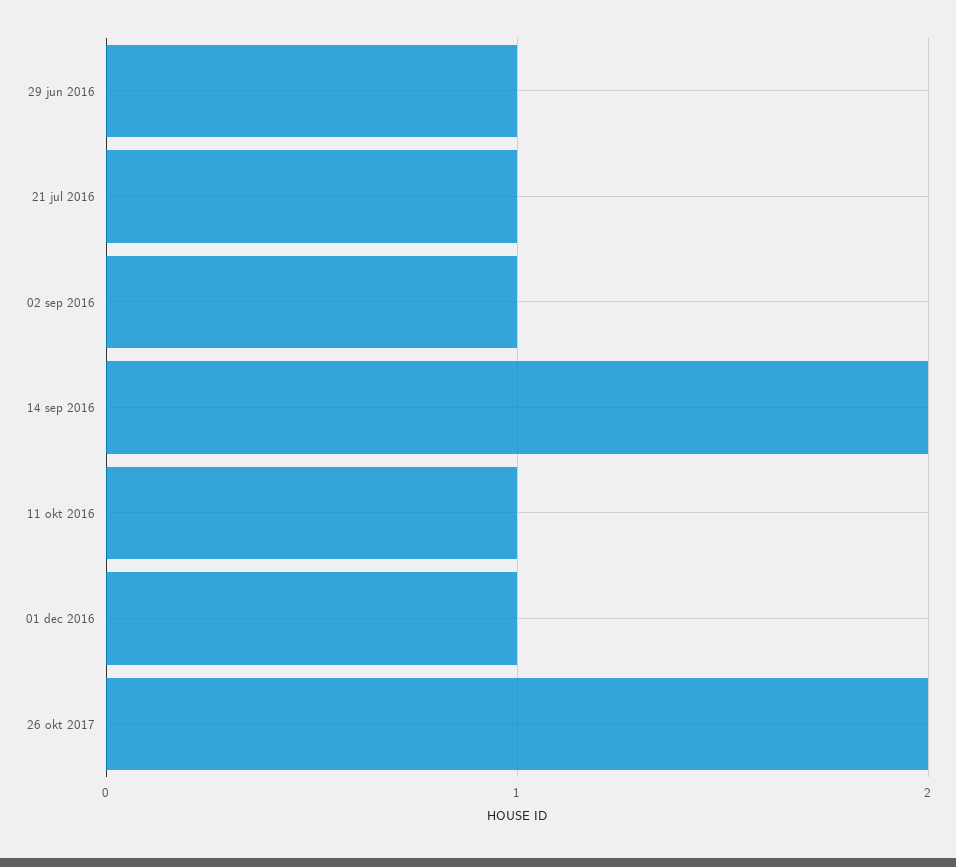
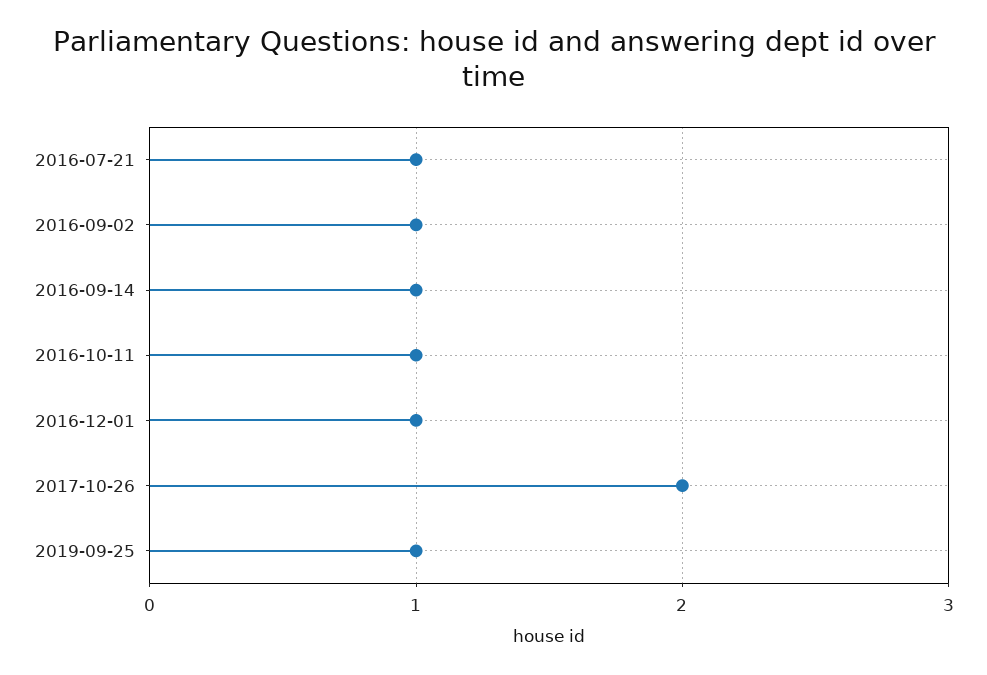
29 jun 2016: 1 -> none
14 sep 2016: 2 -> 1
2019-09-25: none -> 1

